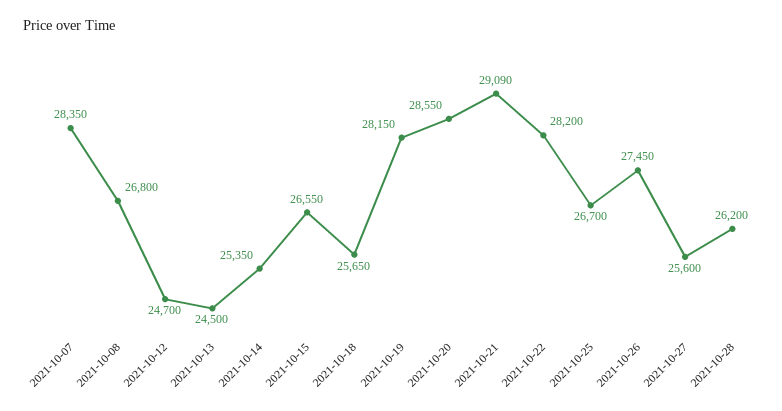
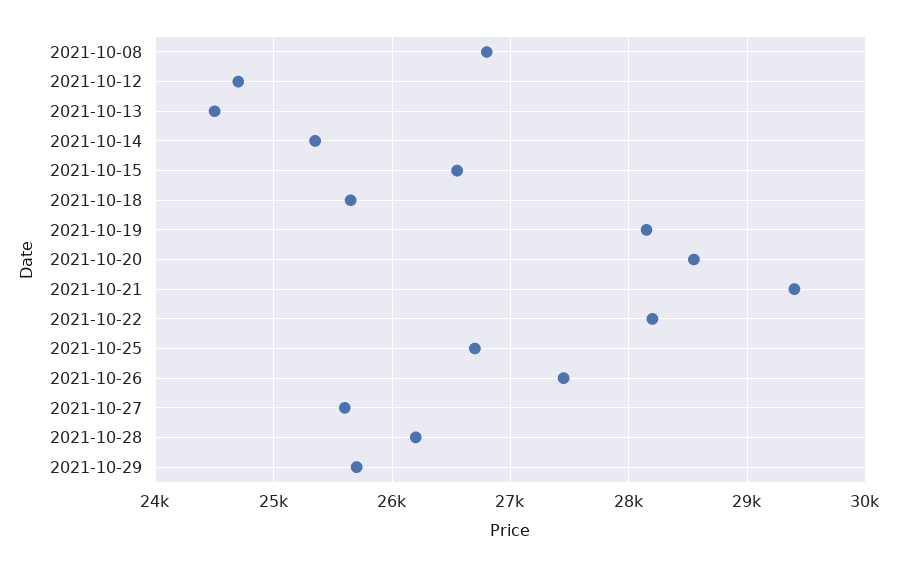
2021-10-07: 28350 -> none
2021-10-21: 29090 -> 29400
2021-10-29: none -> 25700

